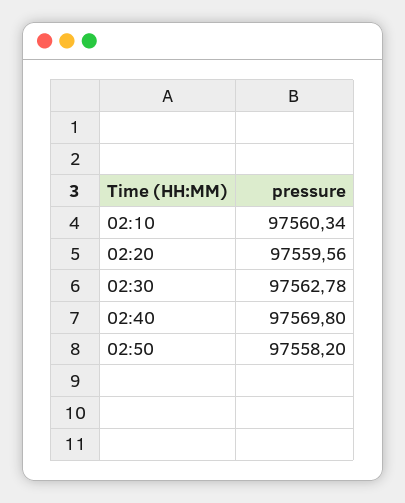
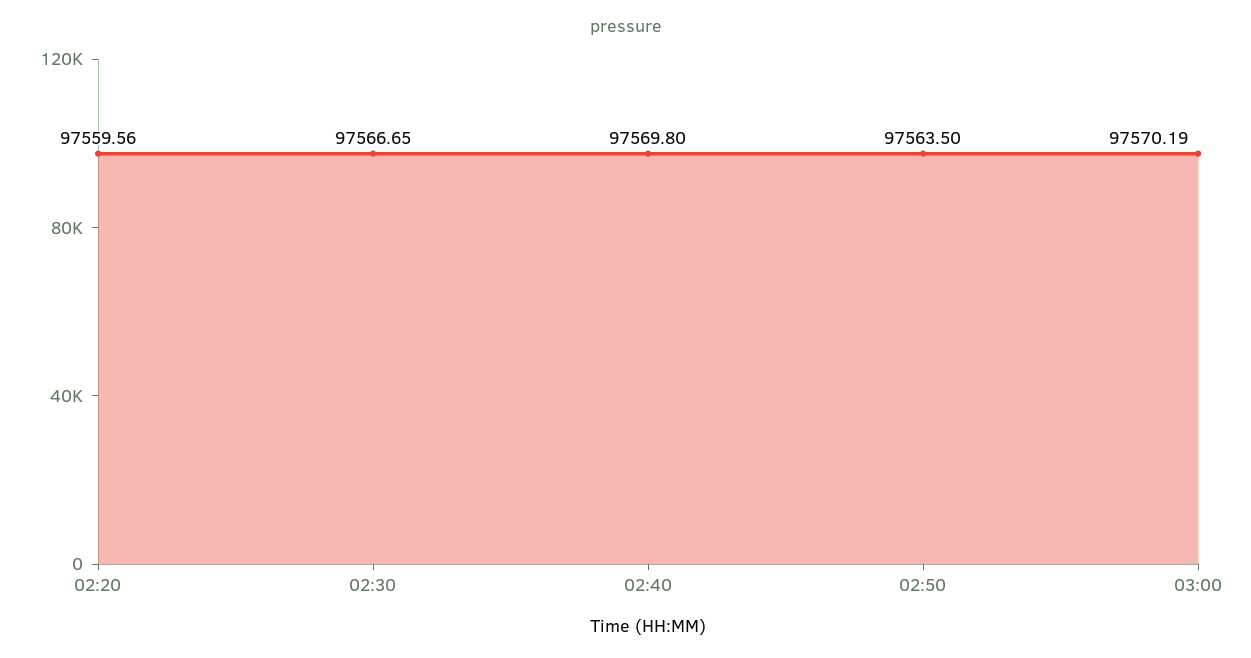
02:10: 97560.34 -> none
02:30: 97562.78 -> 97566.65
02:50: 97558.2 -> 97563.5
03:00: none -> 97570.19

